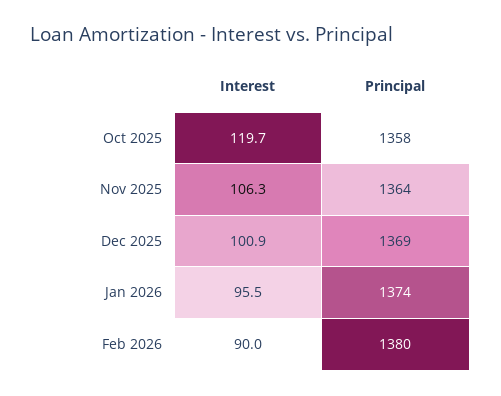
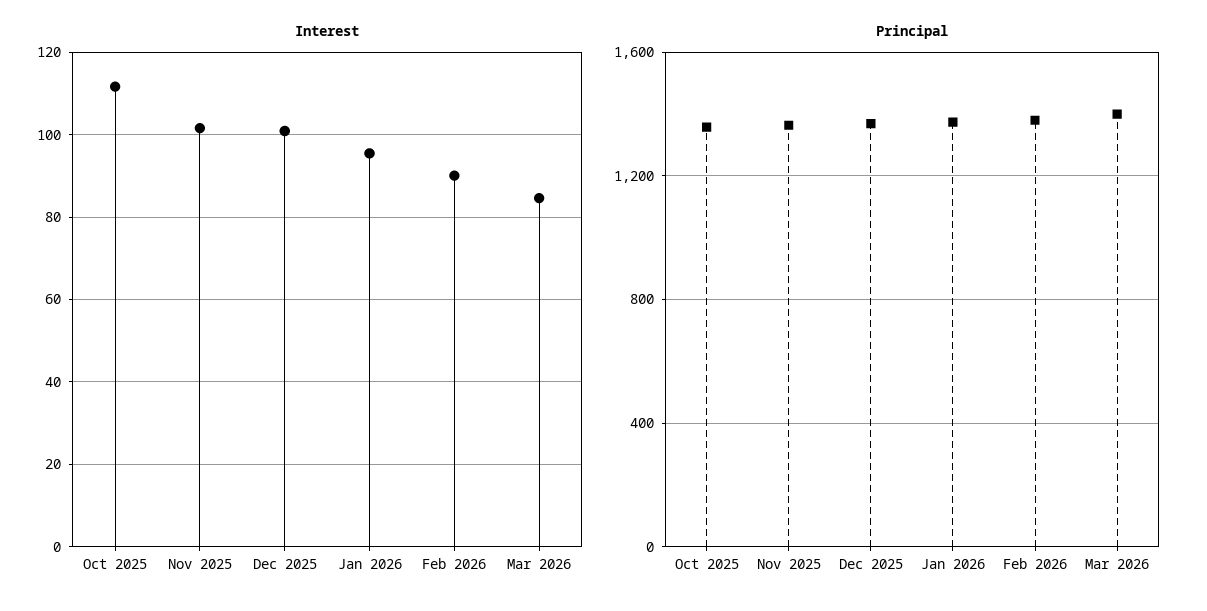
Interest, Oct 2025: 119.7 -> 112
Interest, Nov 2025: 106.3 -> 102
Interest, Mar 2026: none -> 84
Principal, Mar 2026: none -> 1400

